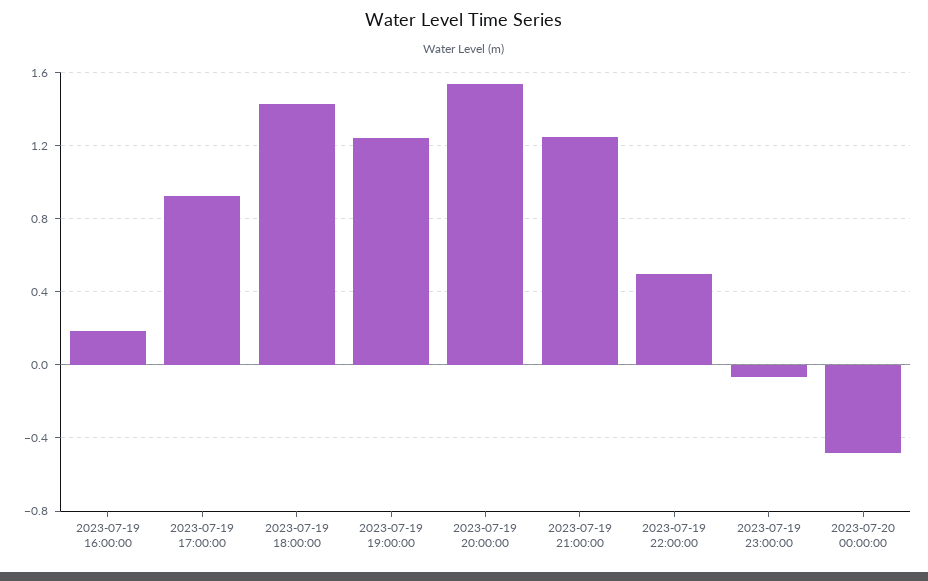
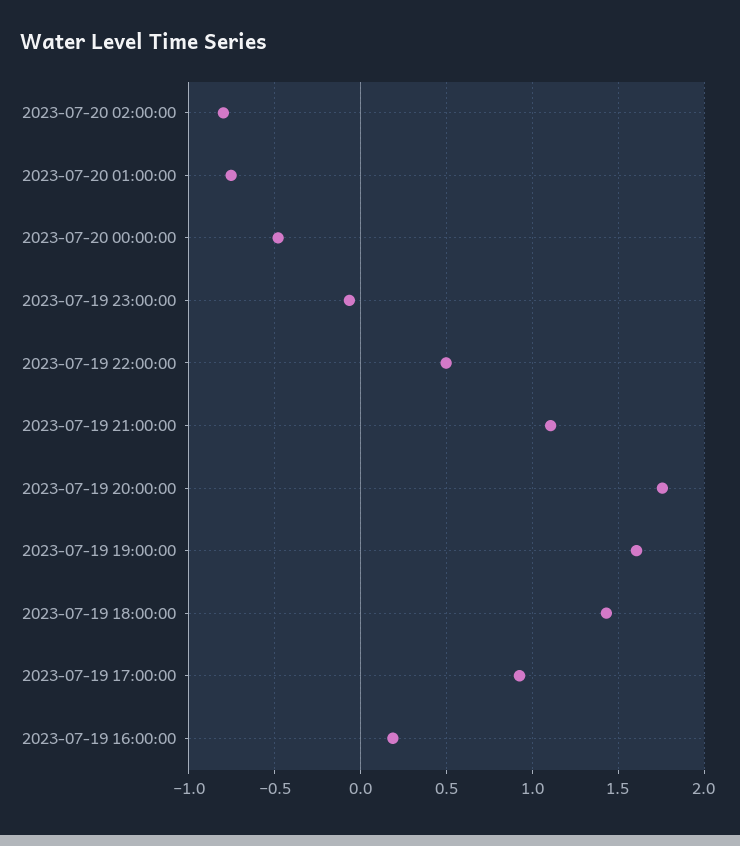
2023-07-19 19:00:00: 1.25 -> 1.6
2023-07-19 20:00:00: 1.55 -> 1.75
2023-07-19 21:00:00: 1.25 -> 1.1
2023-07-20 02:00:00: none -> -0.8
2023-07-20 01:00:00: none -> -0.75

